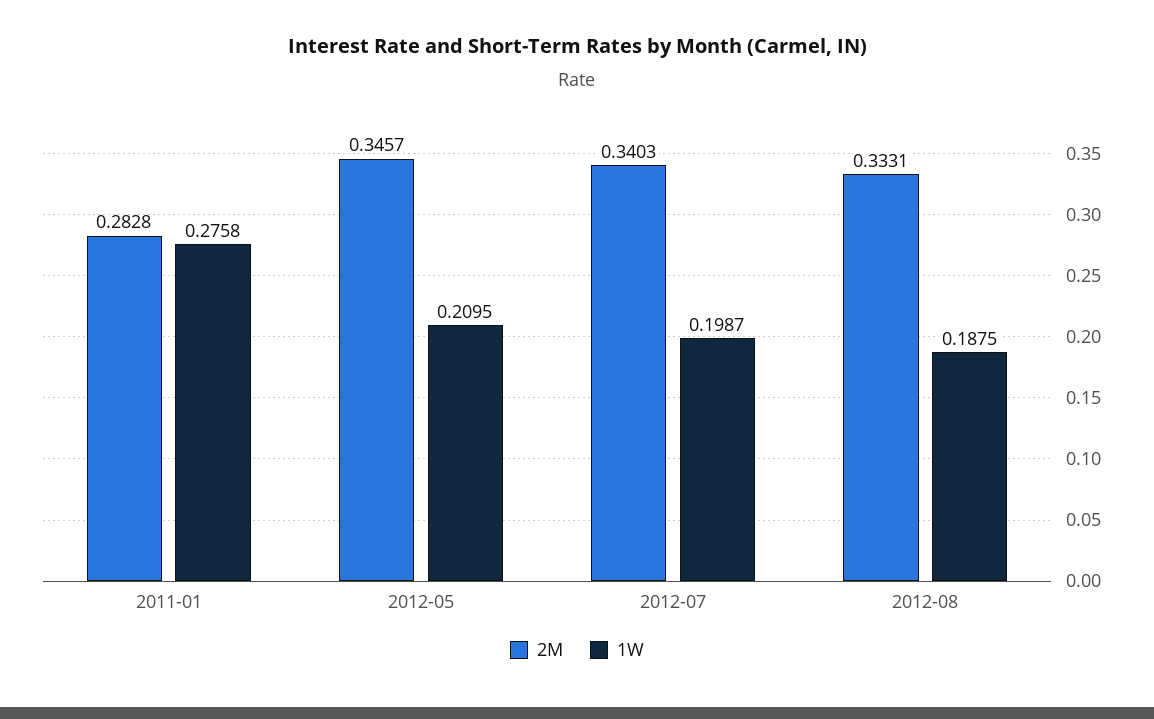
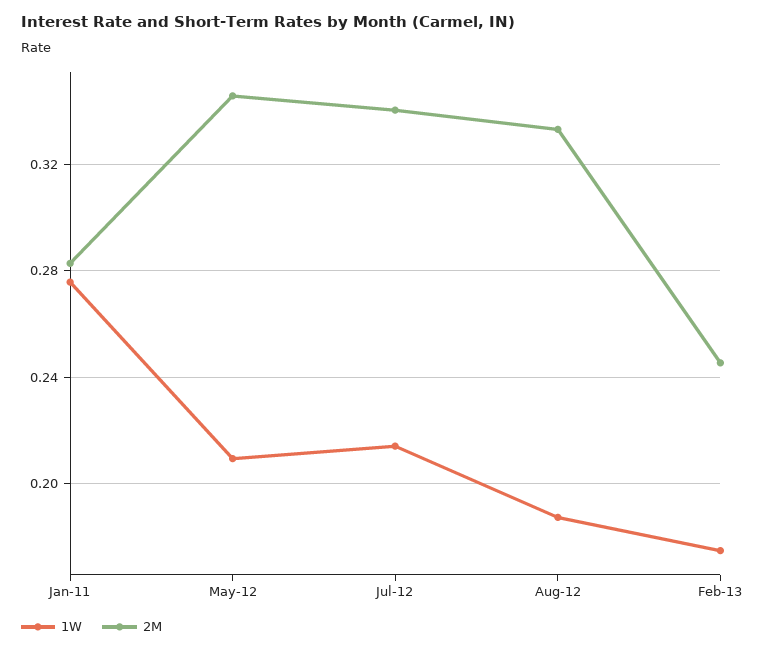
1W, 2012-07: 0.1987 -> 0.215
1W, Feb-13: none -> 0.175
2M, Feb-13: none -> 0.245

